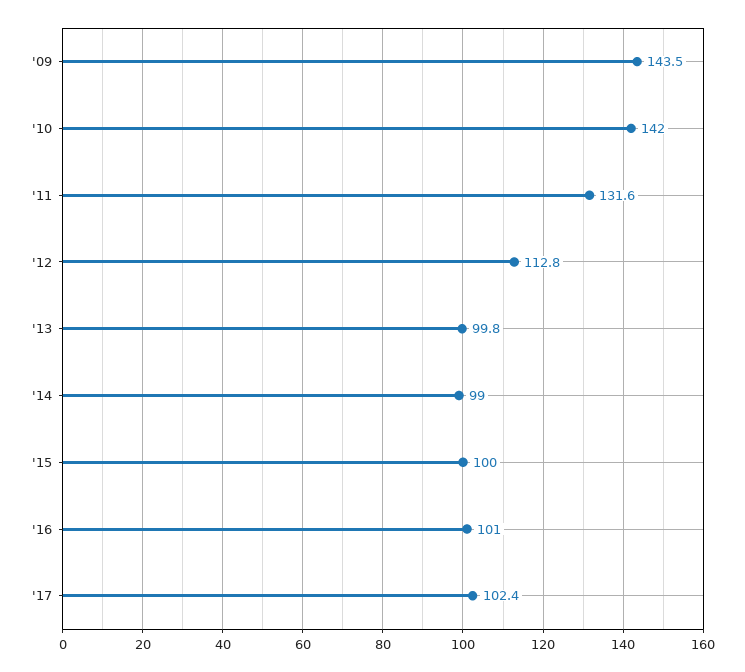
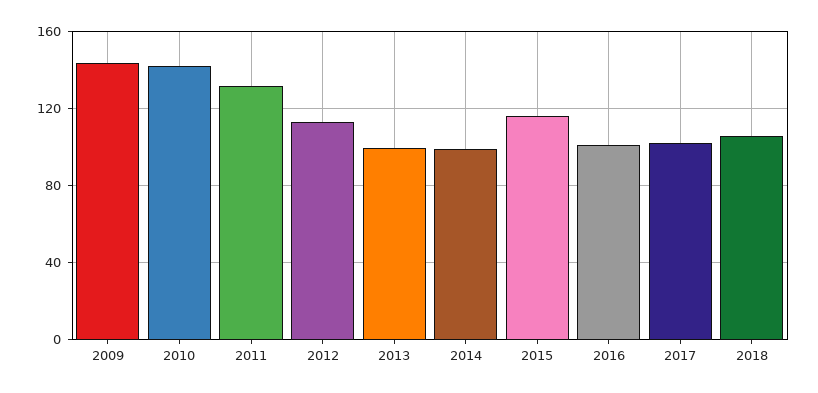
'15: 100 -> 115
2018: none -> 105

